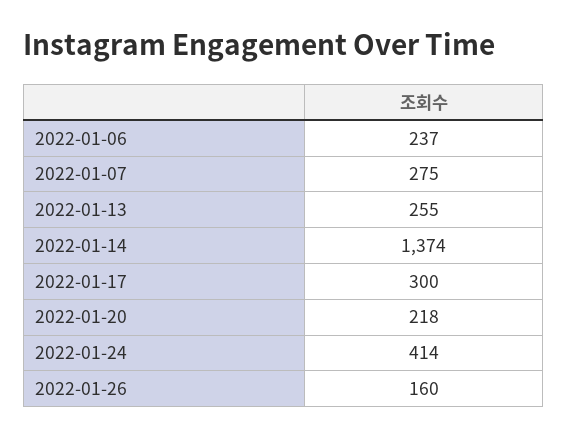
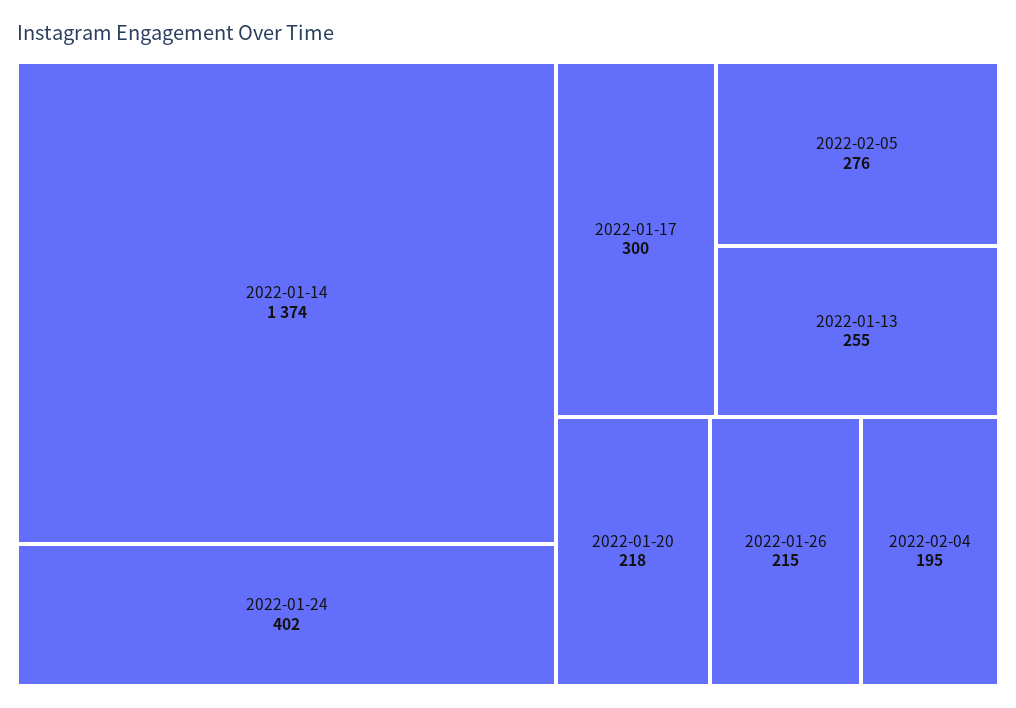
2022-01-06: 237 -> none
2022-01-07: 275 -> none
2022-01-24: 414 -> 402
2022-01-26: 160 -> 215
2022-02-05: none -> 276
2022-02-04: none -> 195

